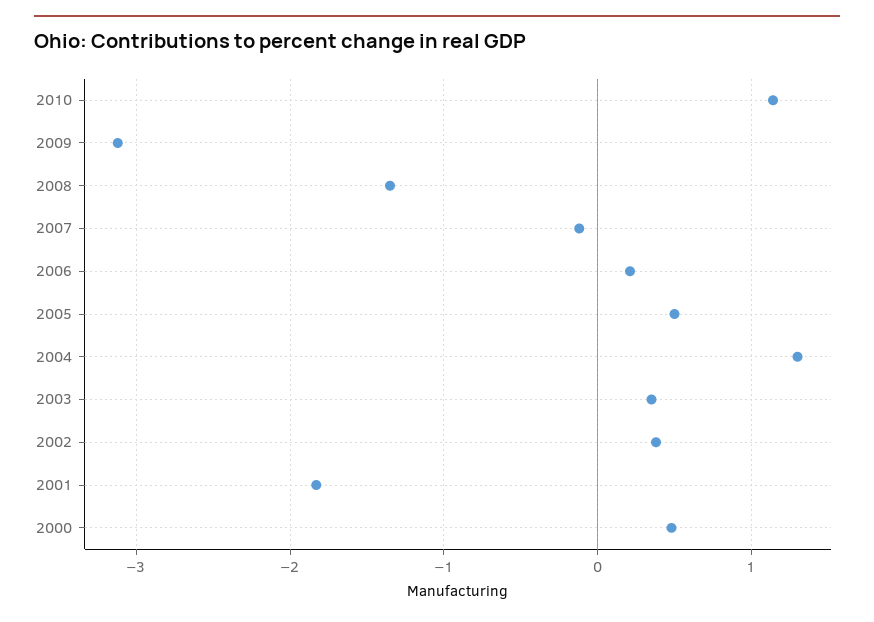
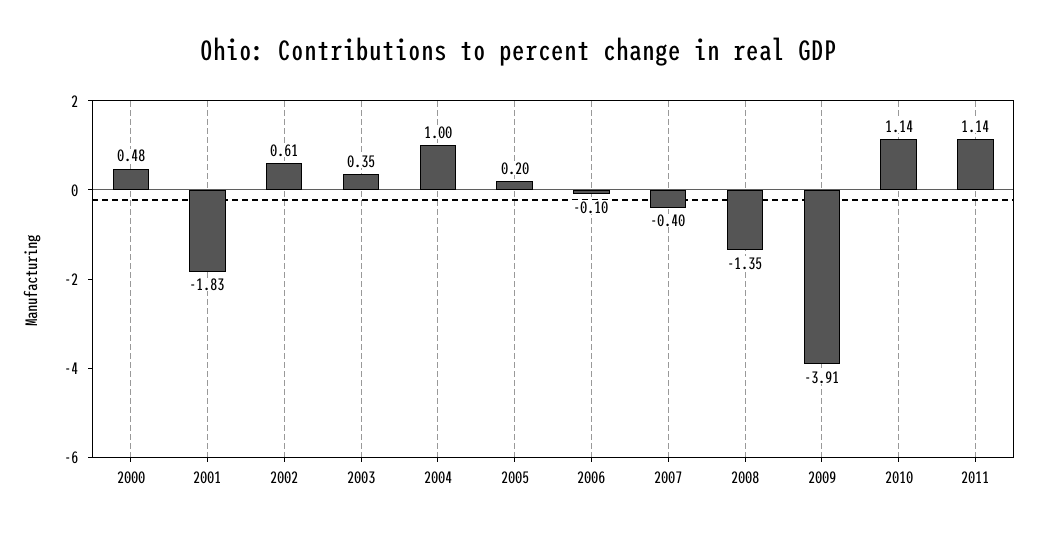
2009: -3.1 -> -3.91
2007: -0.1 -> -0.4
2006: 0.2 -> -0.1
2005: 0.5 -> 0.2
2004: 1.3 -> 1
2002: 0.4 -> 0.61
2011: none -> 1.14

